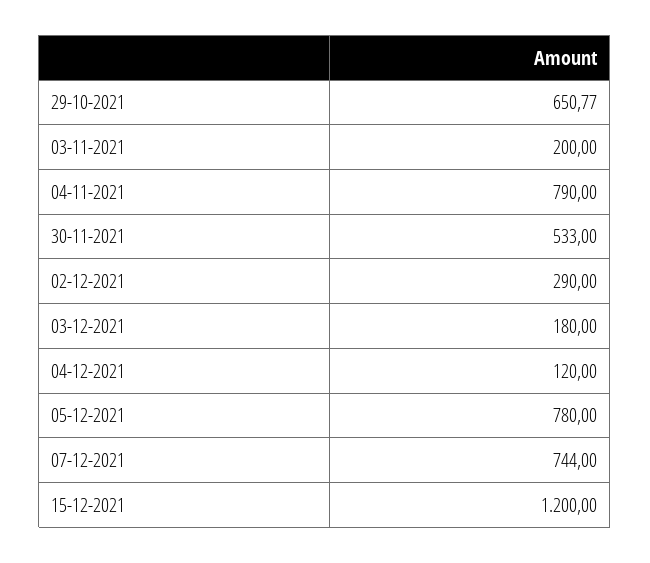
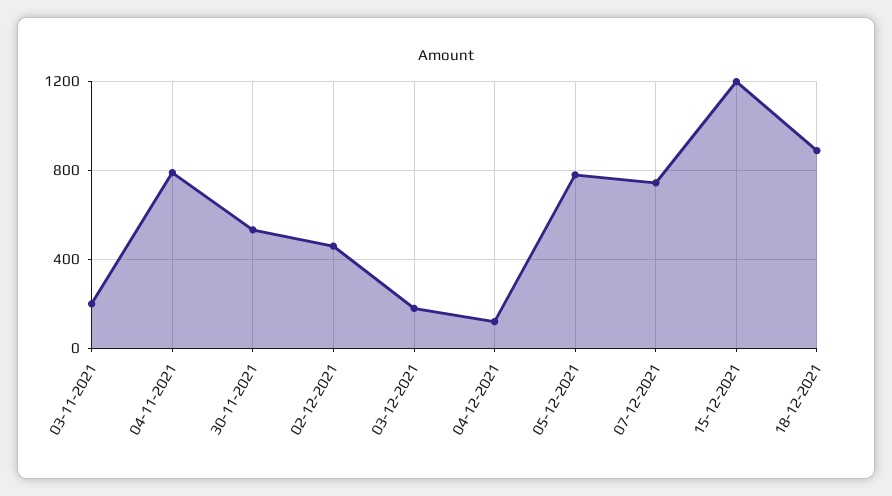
29-10-2021: 650.77 -> none
02-12-2021: 290 -> 450
18-12-2021: none -> 900

